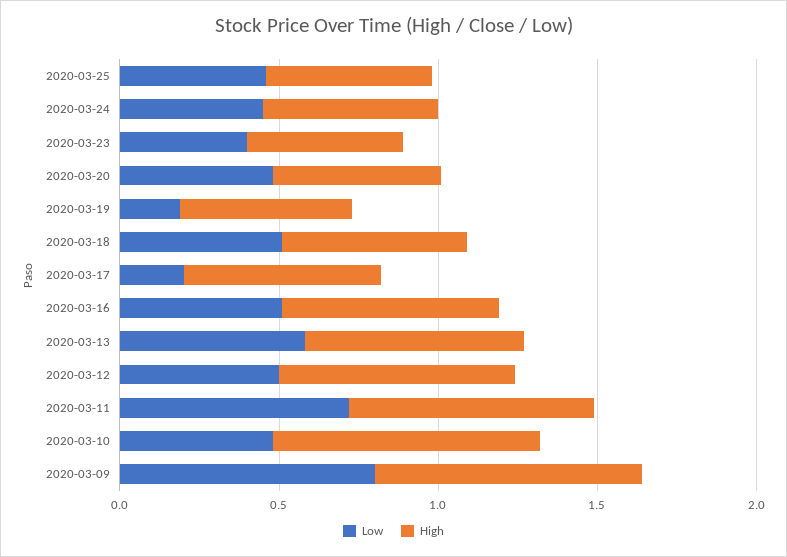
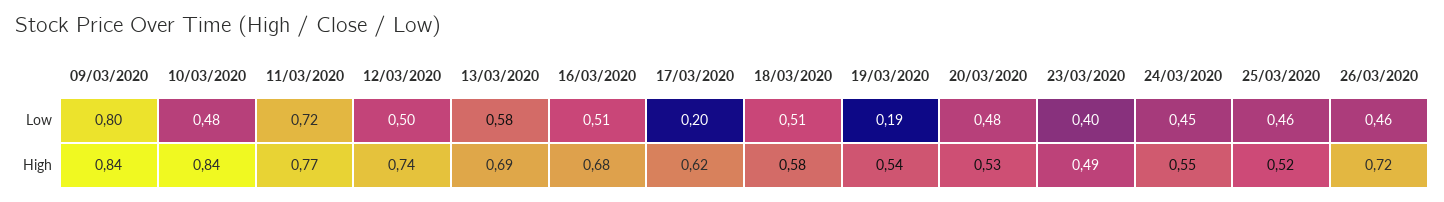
Low, 26/03/2020: none -> 0.46
High, 26/03/2020: none -> 0.72

